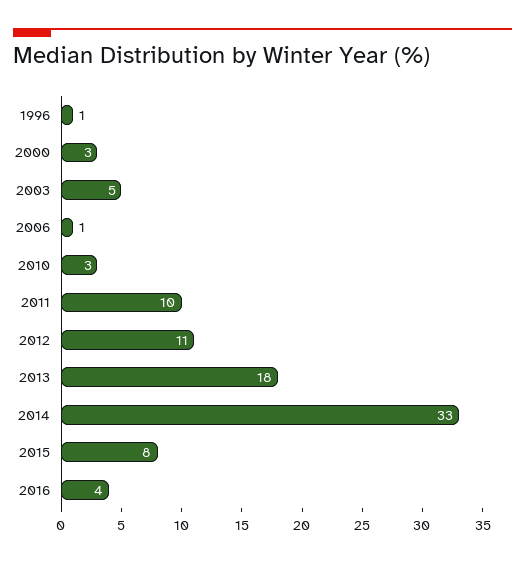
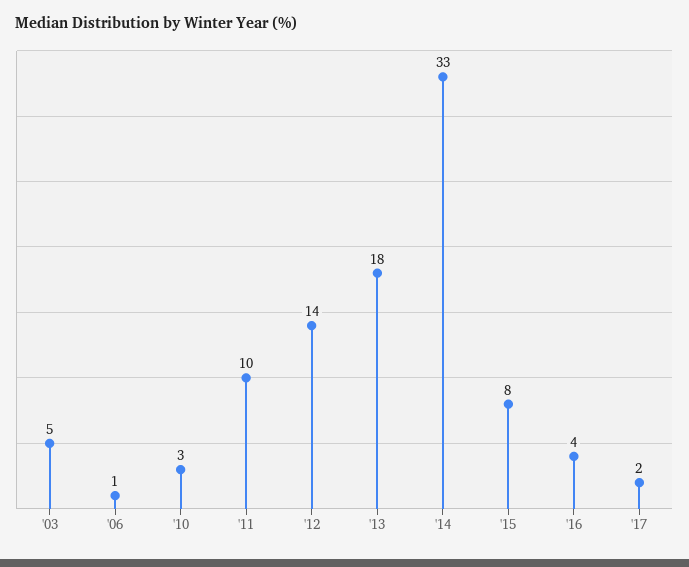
1996: 1 -> none
2000: 3 -> none
2012: 11 -> 14
'17: none -> 2

